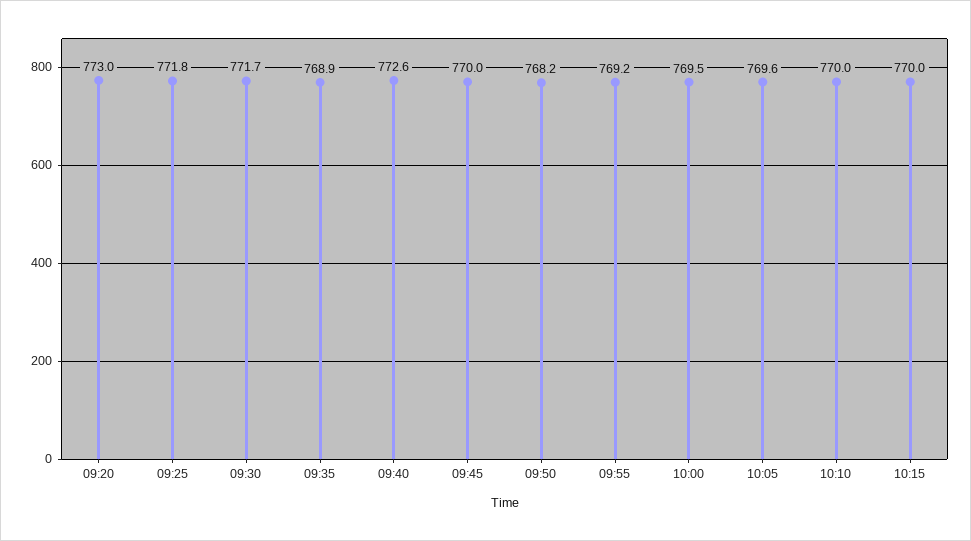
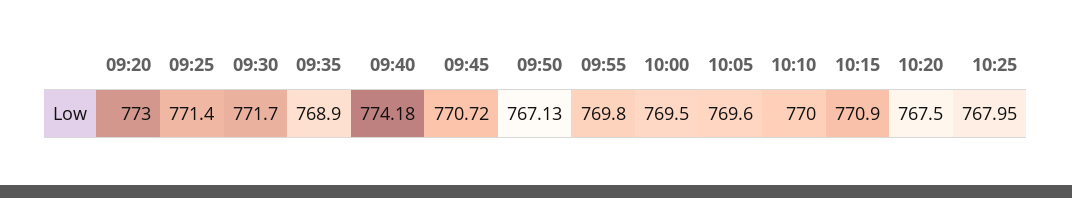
09:25: 771.8 -> 771.4
09:40: 772.6 -> 774.18
09:45: 770 -> 770.72
09:50: 768.2 -> 767.13
09:55: 769.2 -> 769.8
10:15: 770 -> 770.9
10:20: none -> 767.5
10:25: none -> 767.95

